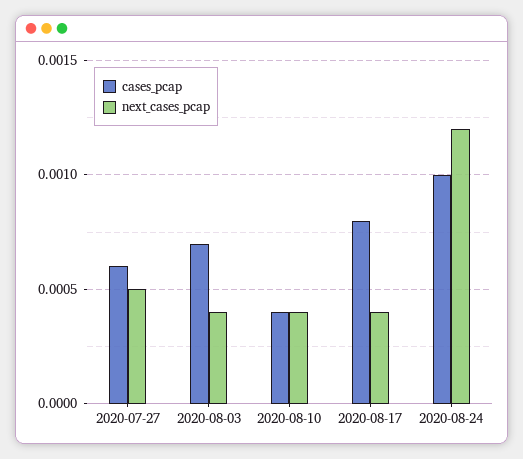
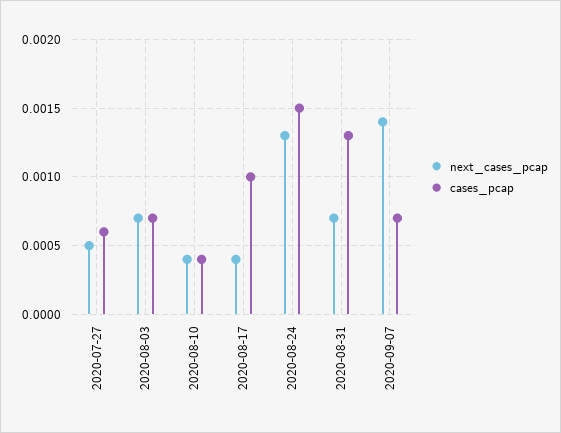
next_cases_pcap, 2020-08-03: 0.0004 -> 0.0007
cases_pcap, 2020-08-17: 0.0008 -> 0.001
cases_pcap, 2020-08-24: 0.001 -> 0.0015
next_cases_pcap, 2020-08-24: 0.0012 -> 0.0013
next_cases_pcap, 2020-08-31: none -> 0.0007
cases_pcap, 2020-08-31: none -> 0.0013
next_cases_pcap, 2020-09-07: none -> 0.0014
cases_pcap, 2020-09-07: none -> 0.0007

